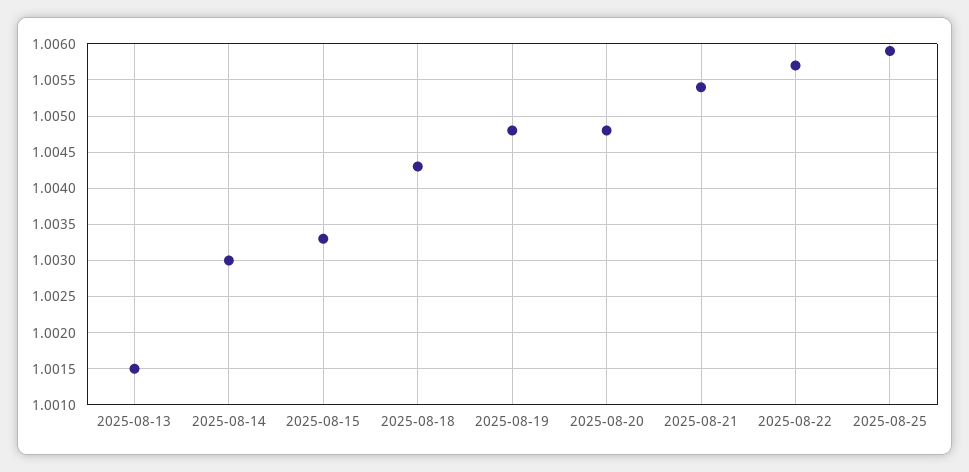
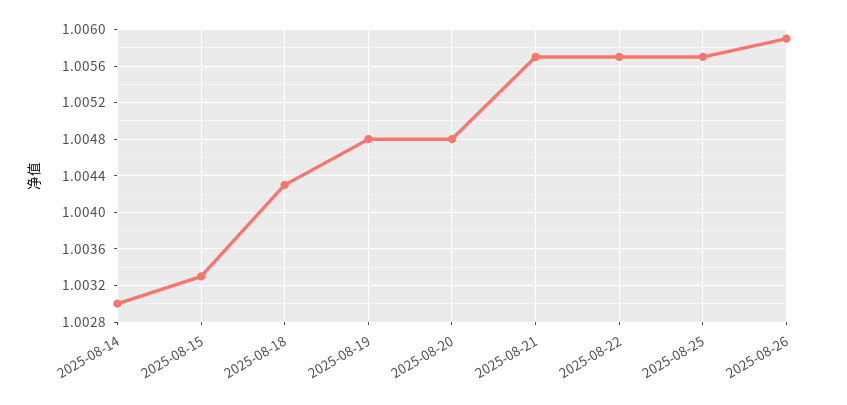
2025-08-13: 1.0015 -> none
2025-08-21: 1.0054 -> 1.0057
2025-08-25: 1.0059 -> 1.0057
2025-08-26: none -> 1.0059

